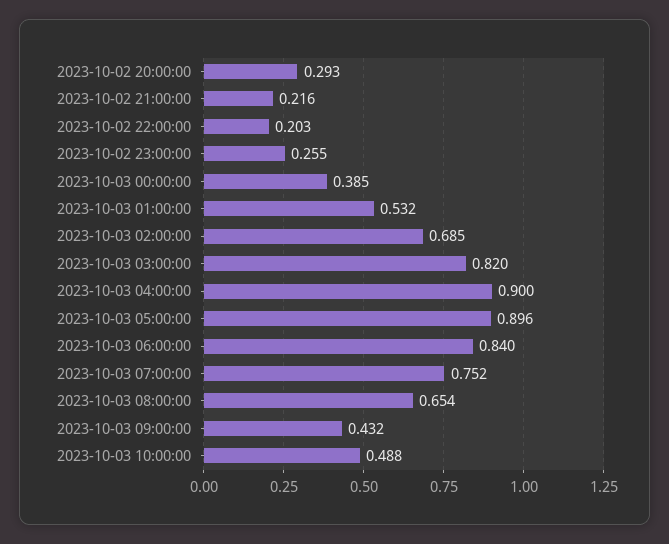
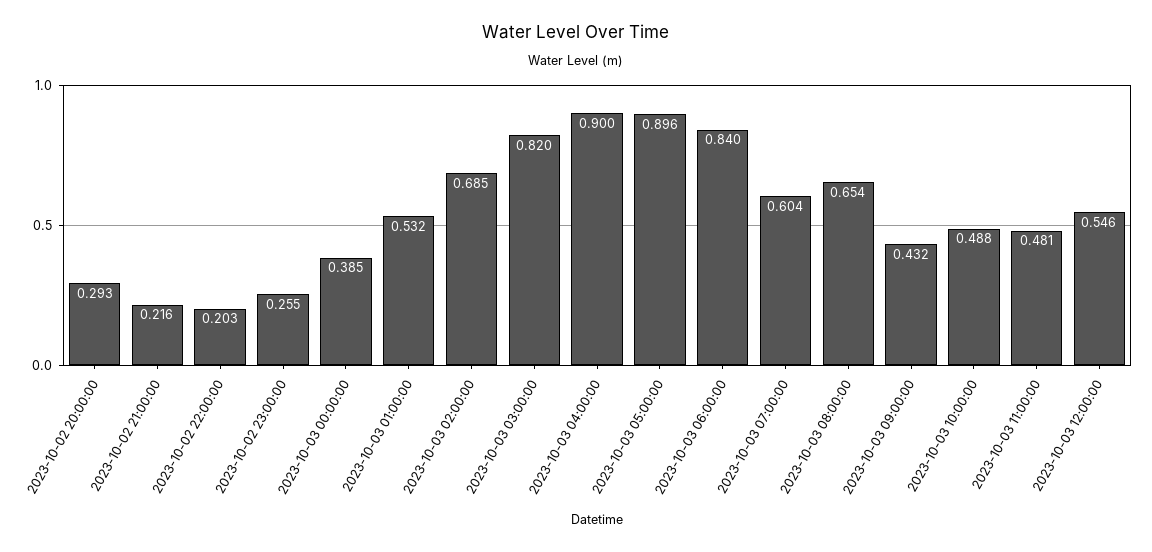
2023-10-03 07:00:00: 0.752 -> 0.604
2023-10-03 11:00:00: none -> 0.481
2023-10-03 12:00:00: none -> 0.546

